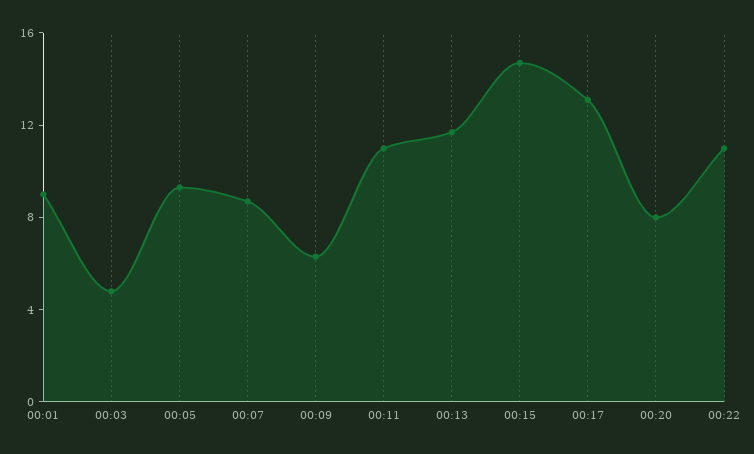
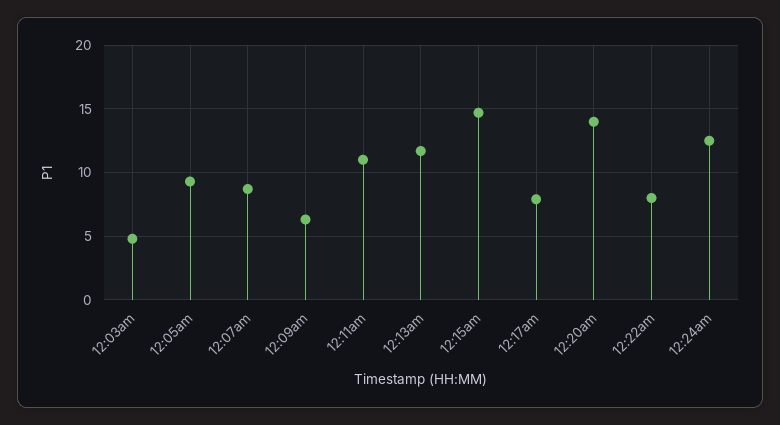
00:01: 9 -> none
00:17: 13 -> 8
00:20: 8 -> 14
00:22: 11 -> 8
12:24am: none -> 12.5

